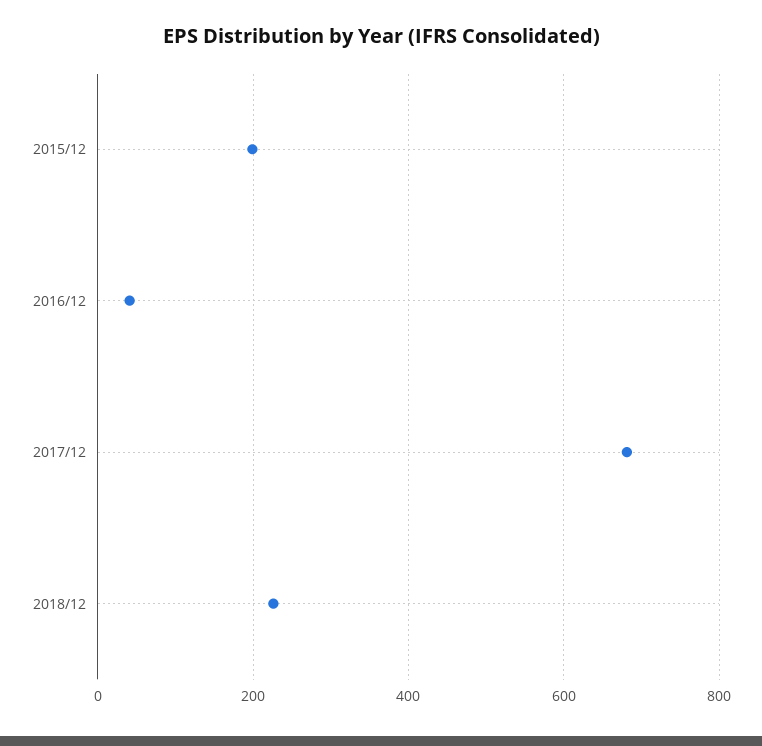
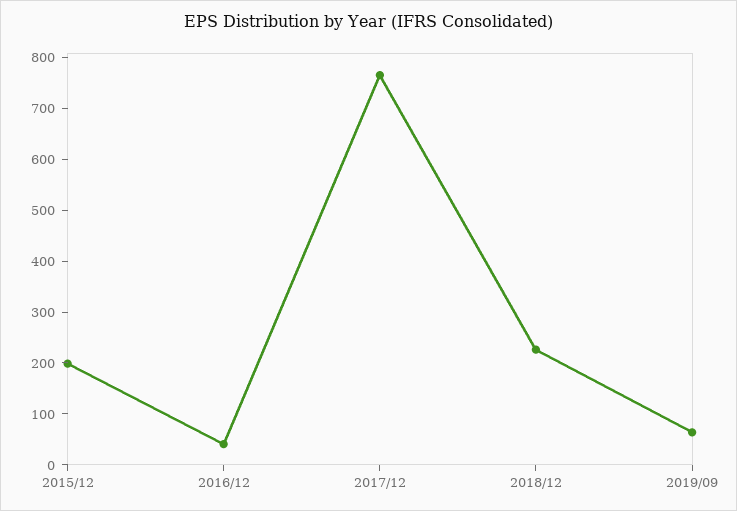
2017/12: 680 -> 760
2019/09: none -> 60

